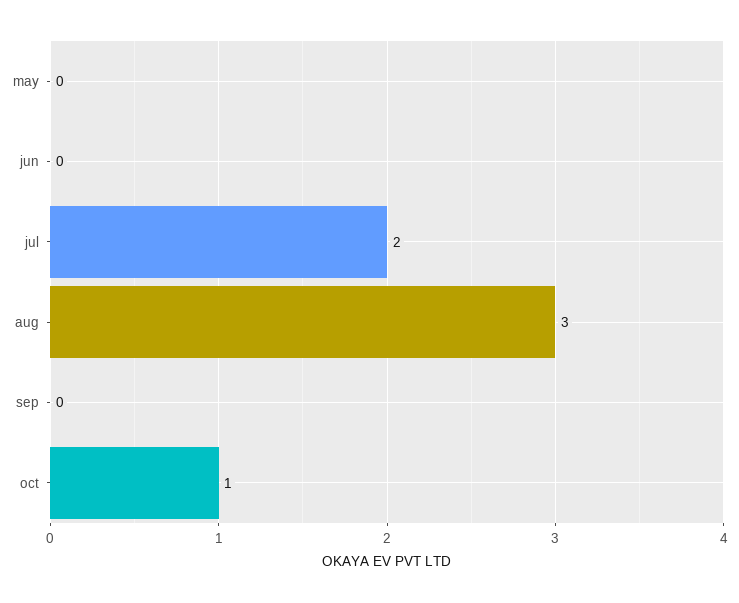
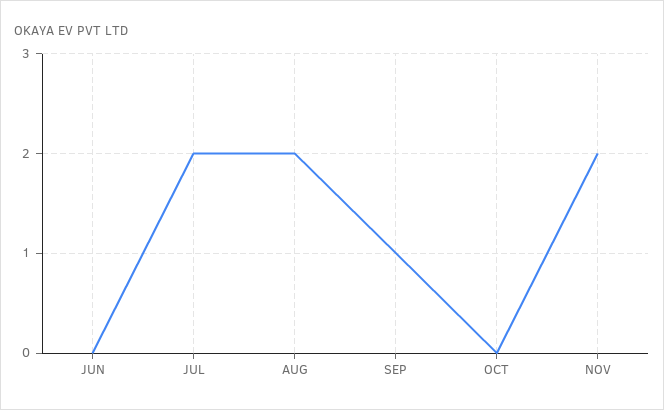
may: 0 -> none
aug: 3 -> 2
sep: 0 -> 1
oct: 1 -> 0
NOV: none -> 2

